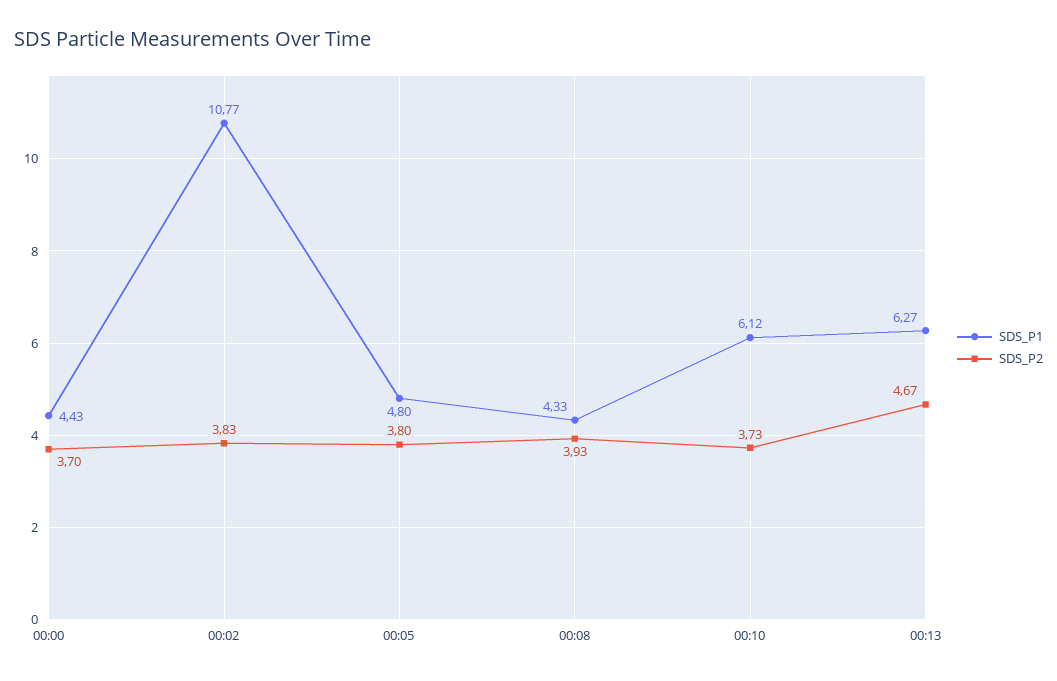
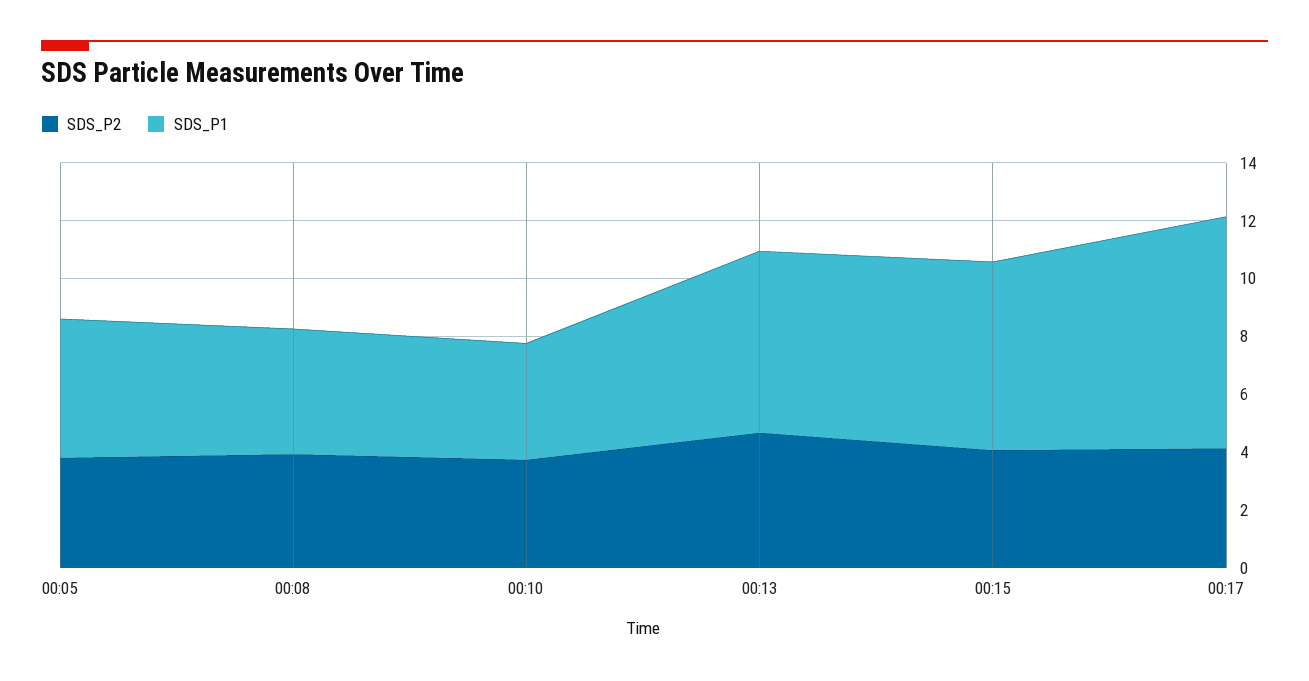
SDS_P1, 00:00: 4.43 -> none
SDS_P2, 00:00: 3.7 -> none
SDS_P1, 00:02: 10.77 -> none
SDS_P2, 00:02: 3.83 -> none
SDS_P1, 00:10: 6.12 -> 4
SDS_P2, 00:15: none -> 4
SDS_P1, 00:15: none -> 6.5
SDS_P2, 00:17: none -> 4
SDS_P1, 00:17: none -> 8

